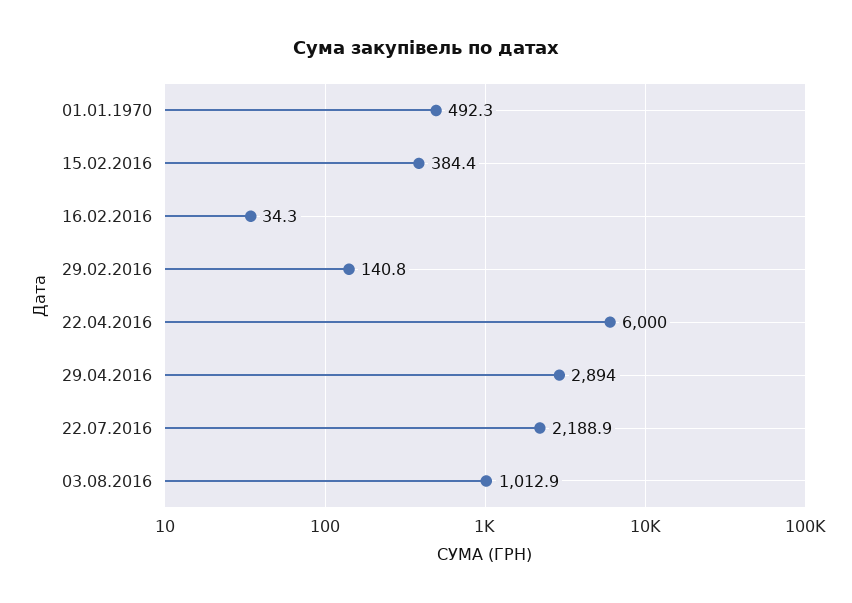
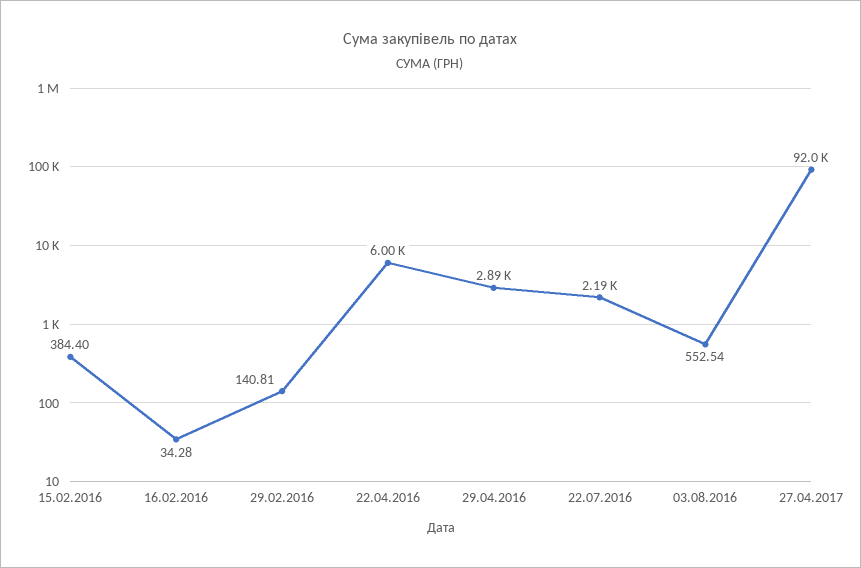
01.01.1970: 492.3 -> none
03.08.2016: 1012.9 -> 552.54
27.04.2017: none -> 92000

